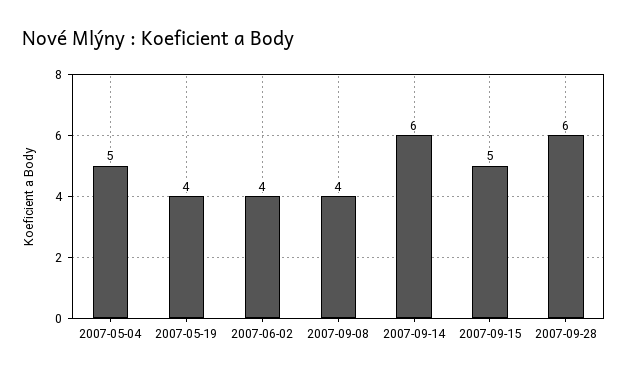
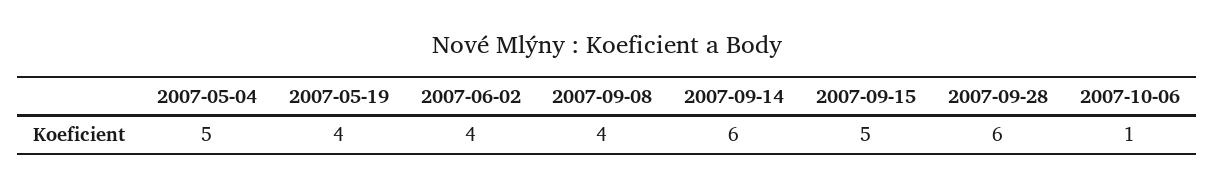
2007-10-06: none -> 1

